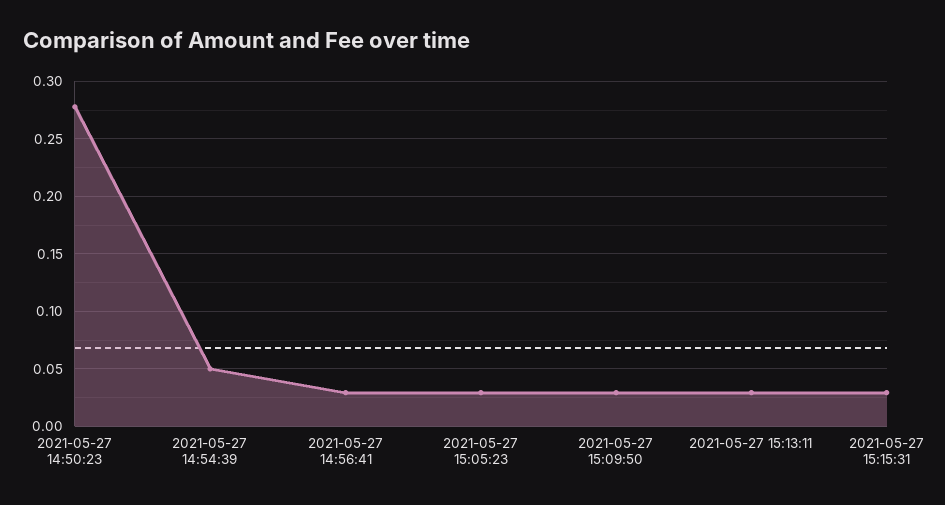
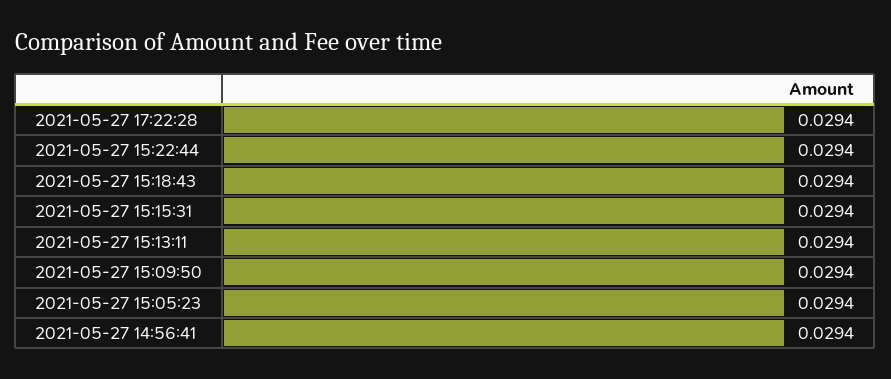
2021-05-27 14:50:23: 0.28 -> none
2021-05-27 14:54:39: 0.05 -> none
2021-05-27 17:22:28: none -> 0.0294
2021-05-27 15:22:44: none -> 0.0294
2021-05-27 15:18:43: none -> 0.0294

